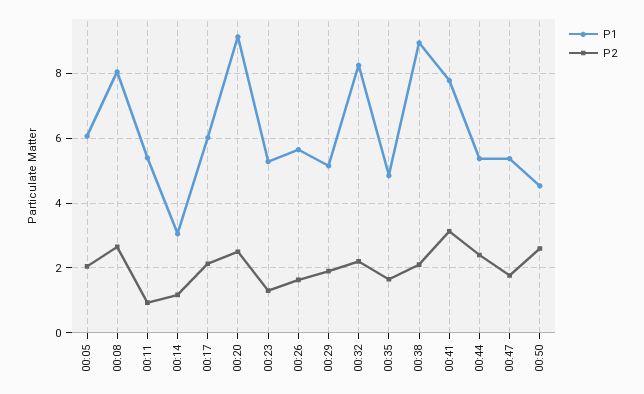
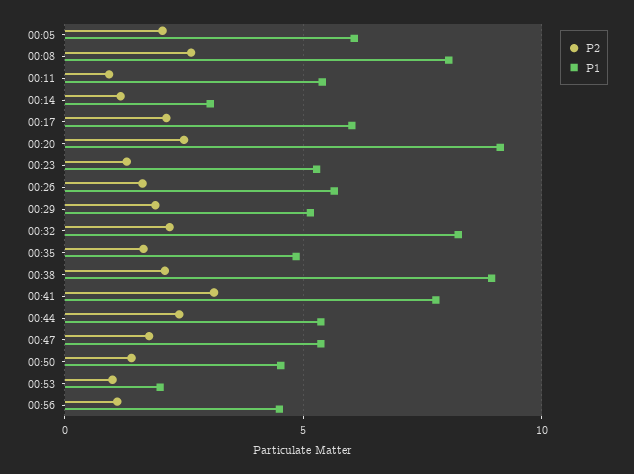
P2, 00:50: 2.6 -> 1.5
P2, 00:53: none -> 1
P1, 00:53: none -> 2
P2, 00:56: none -> 1
P1, 00:56: none -> 4.5

